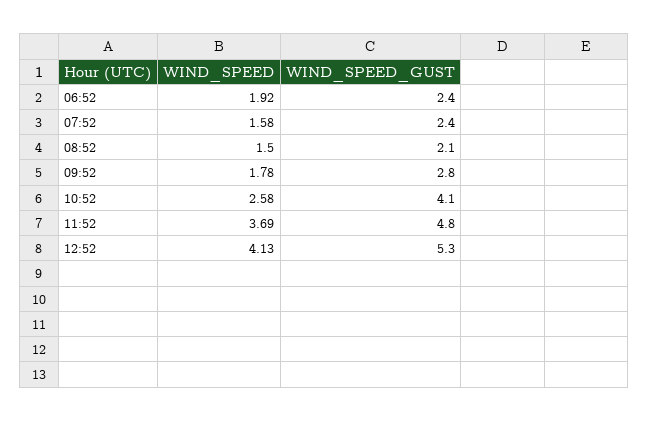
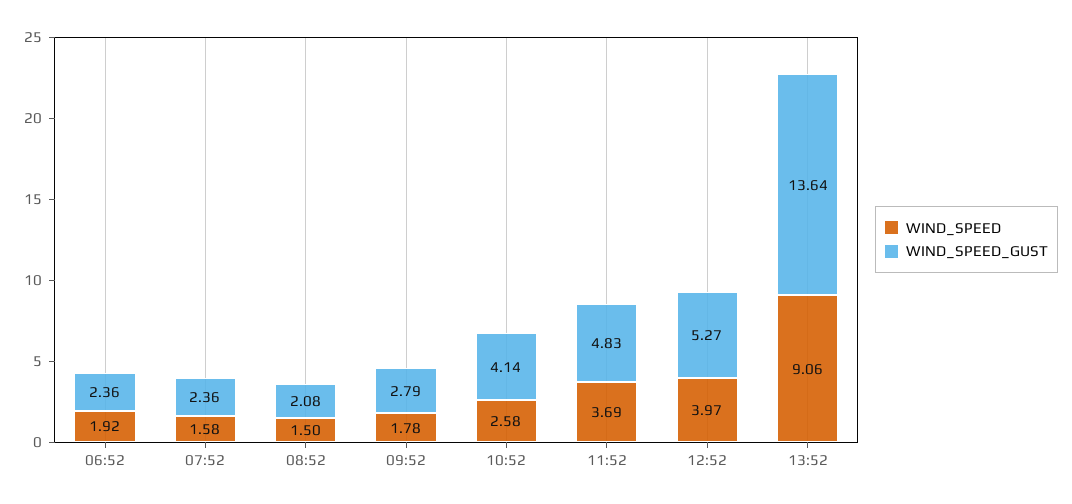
WIND_SPEED, 12:52: 4.13 -> 3.97
WIND_SPEED, 13:52: none -> 9.06
WIND_SPEED_GUST, 13:52: none -> 13.64

